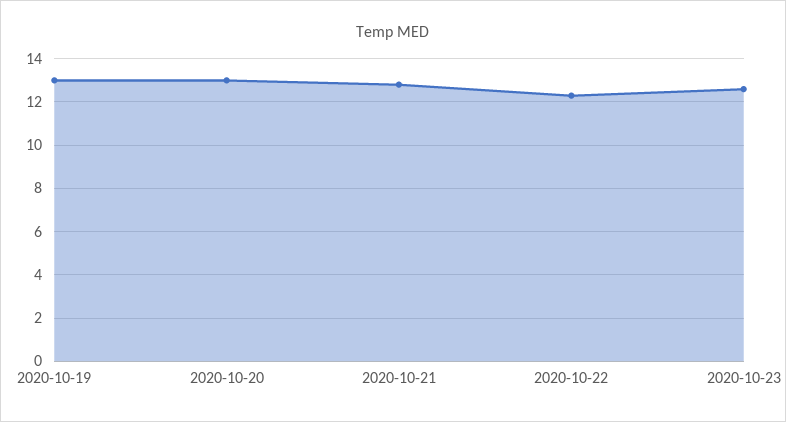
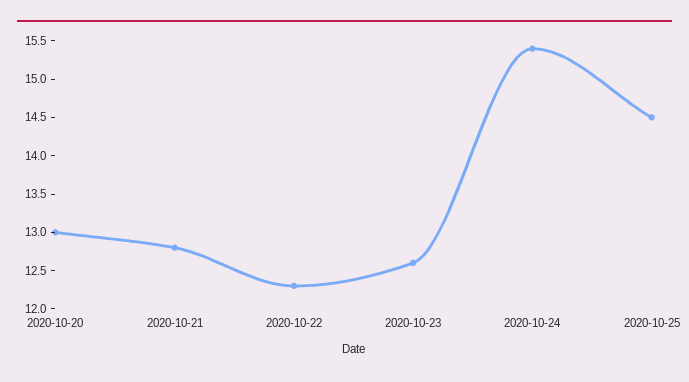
2020-10-19: 13 -> none
2020-10-24: none -> 15.5
2020-10-25: none -> 14.5

